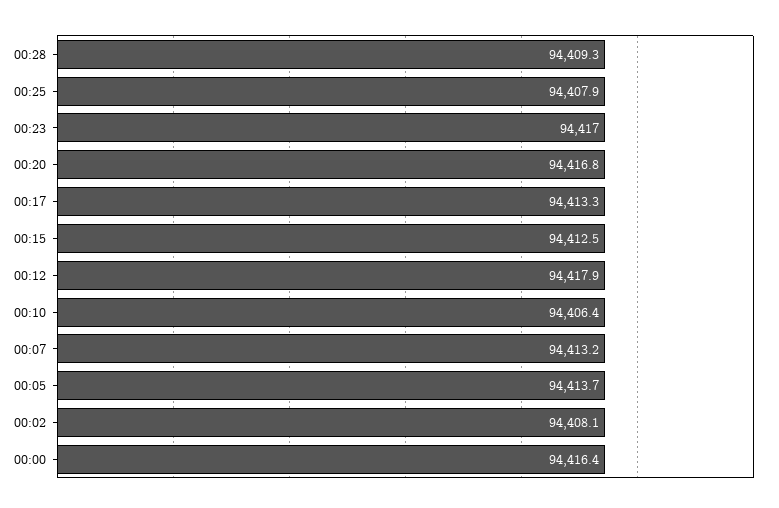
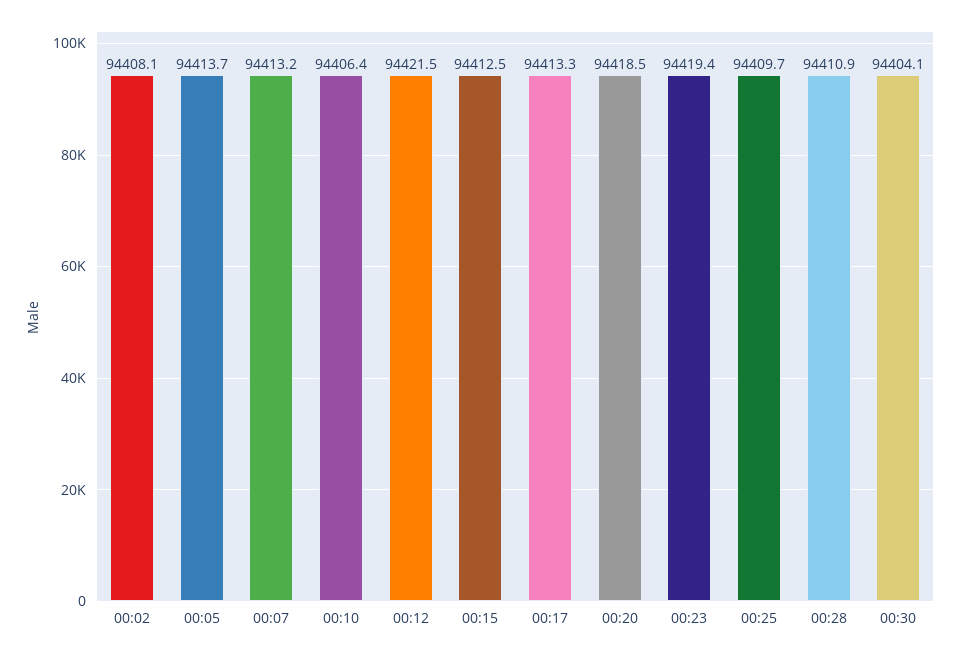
00:28: 94409.3 -> 94410.9
00:25: 94407.9 -> 94409.7
00:23: 94417 -> 94419.4
00:20: 94416.8 -> 94418.5
00:12: 94417.9 -> 94421.5
00:00: 94416.4 -> none
00:30: none -> 94404.1

